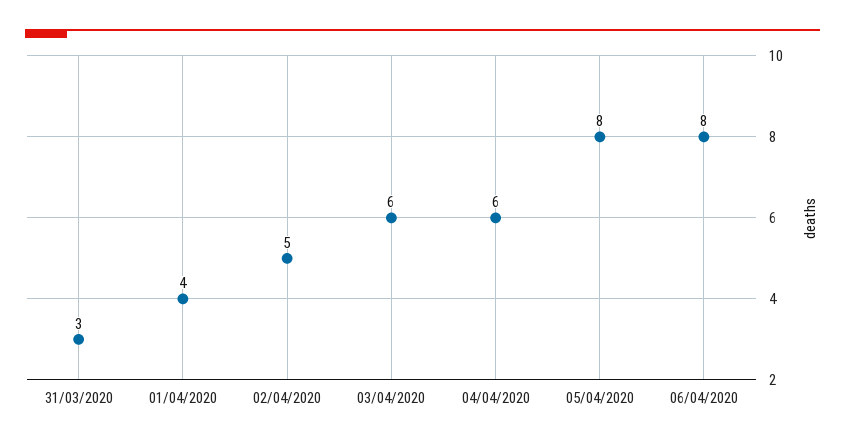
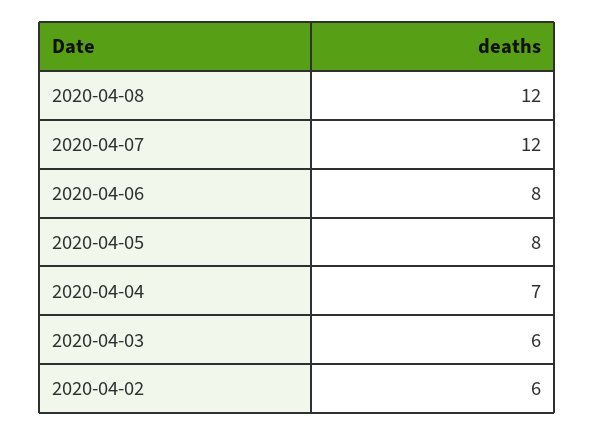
31/03/2020: 3 -> none
01/04/2020: 4 -> none
02/04/2020: 5 -> 6
04/04/2020: 6 -> 7
2020-04-08: none -> 12
2020-04-07: none -> 12

